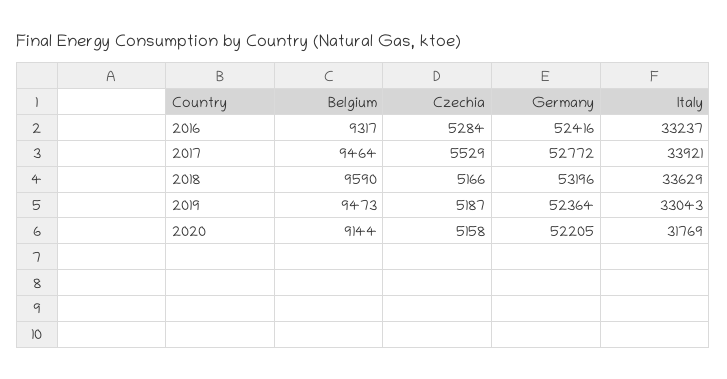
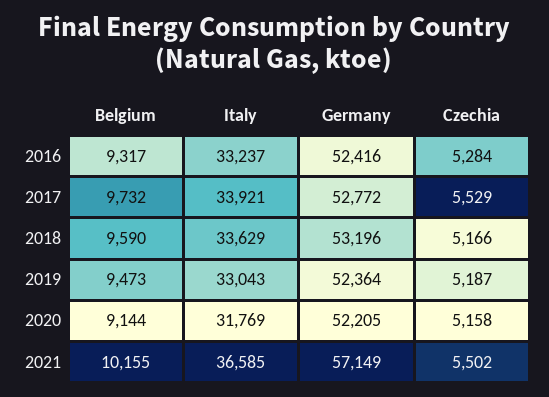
Belgium, 2017: 9464 -> 9732
Belgium, 2021: none -> 10155
Italy, 2021: none -> 36585
Germany, 2021: none -> 57149
Czechia, 2021: none -> 5502

